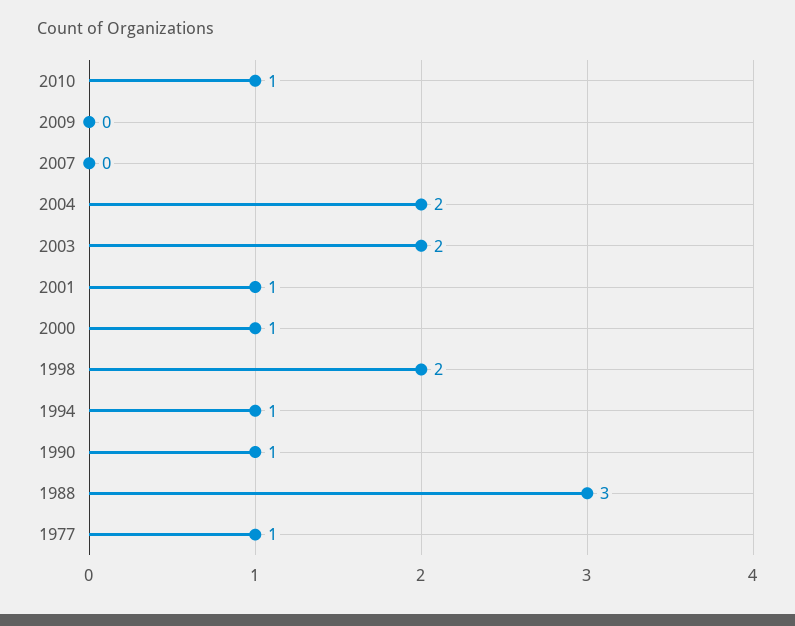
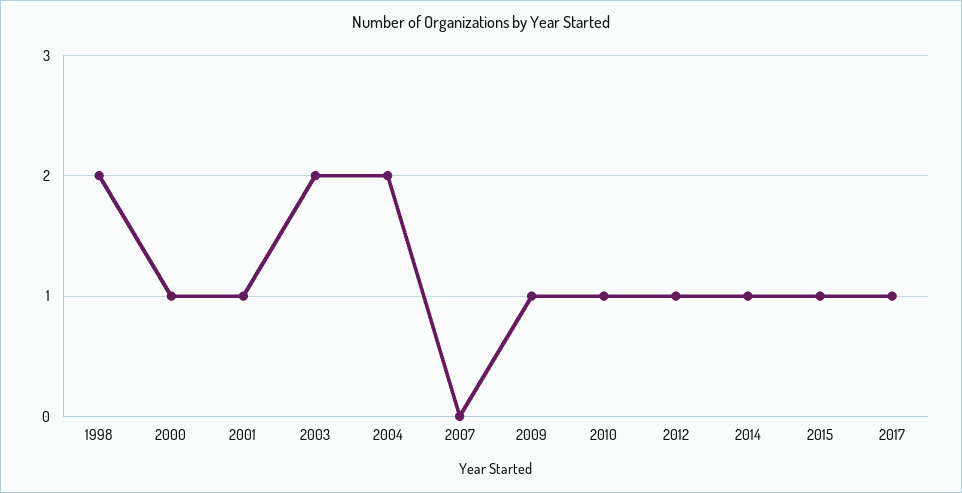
2009: 0 -> 1
1994: 1 -> none
1990: 1 -> none
1988: 3 -> none
1977: 1 -> none
2012: none -> 1
2014: none -> 1
2015: none -> 1
2017: none -> 1

